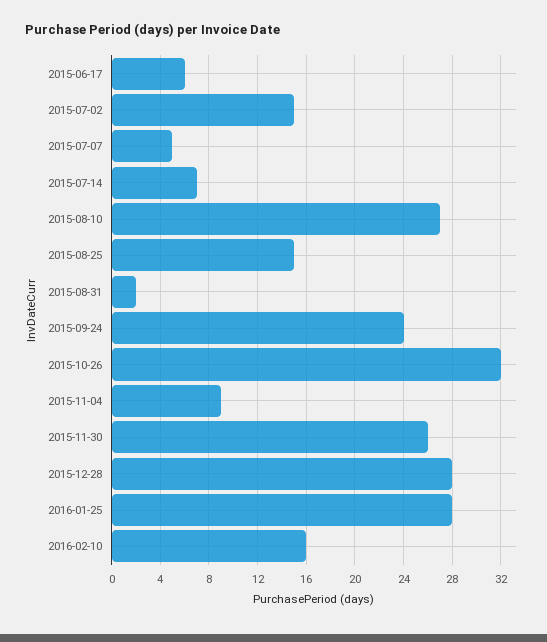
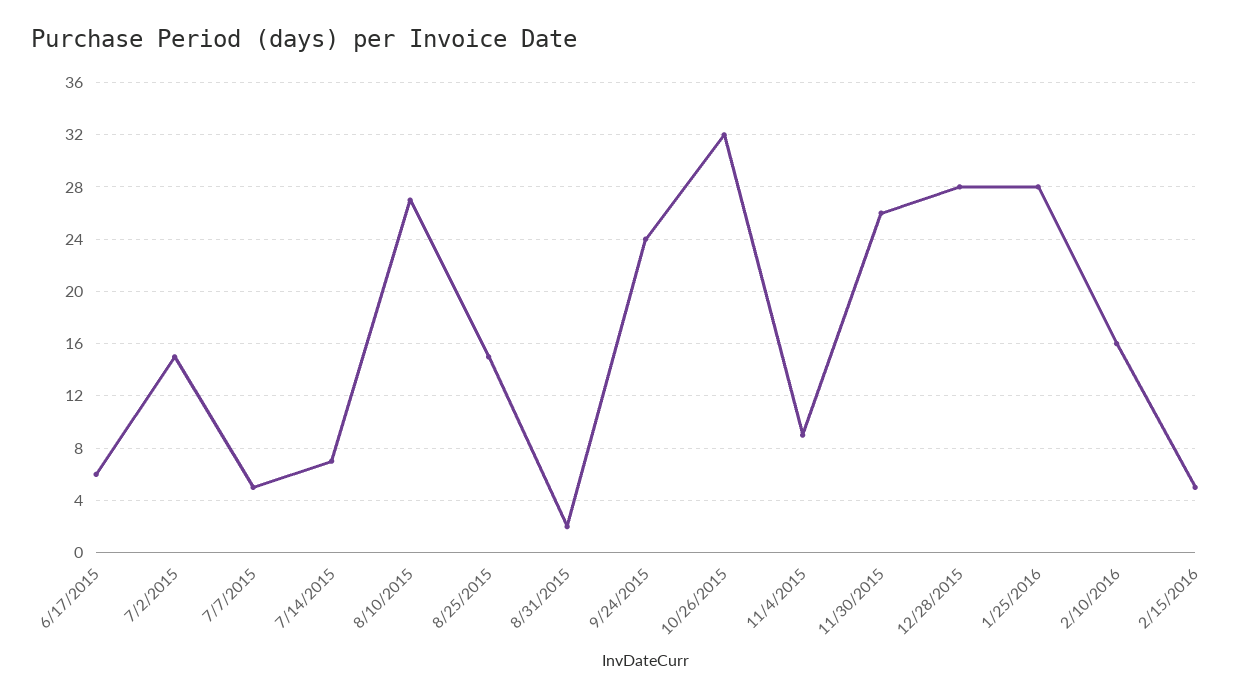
2/15/2016: none -> 5

